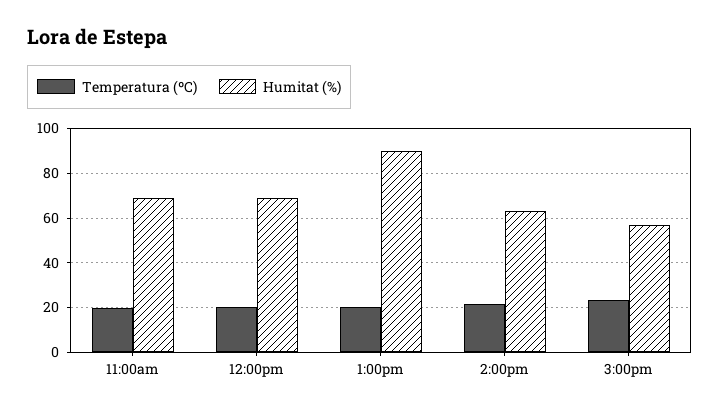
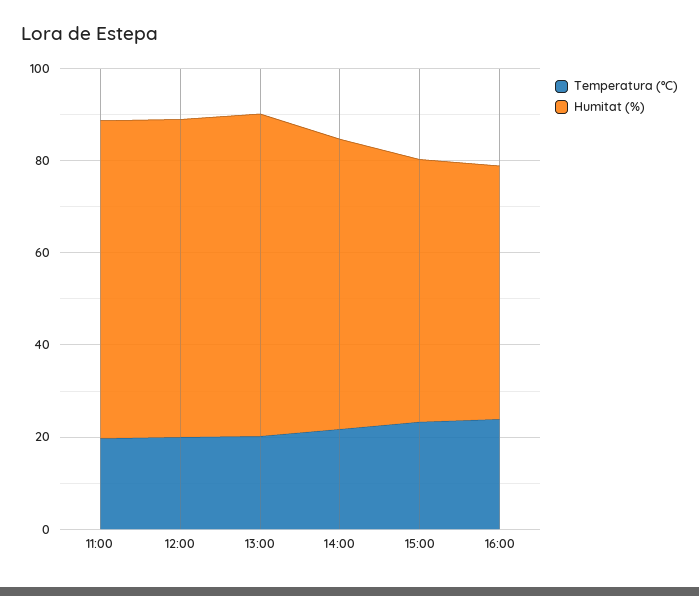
Humitat (%), 1:00pm: 90 -> 70
Temperatura (ºC), 16:00: none -> 25
Humitat (%), 16:00: none -> 55

